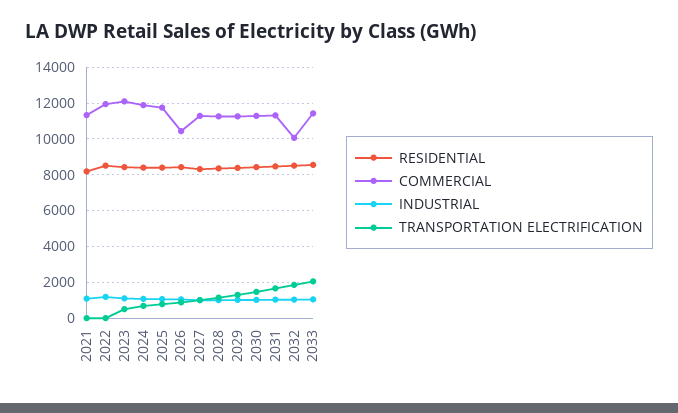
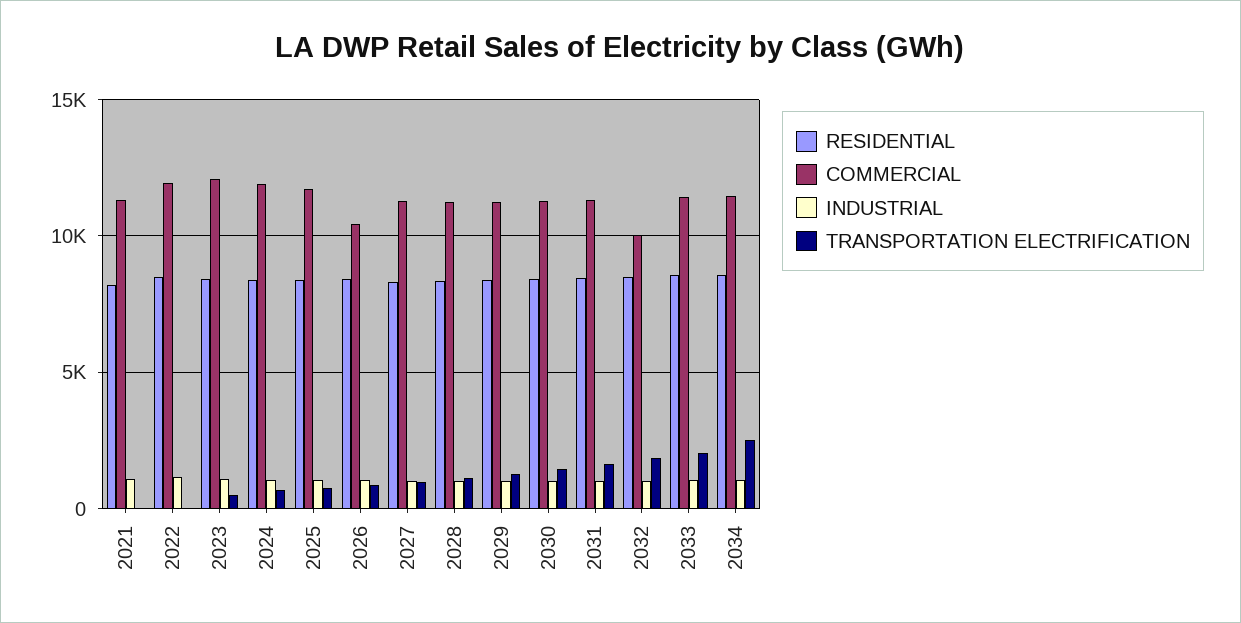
RESIDENTIAL, 2034: none -> 8500
COMMERCIAL, 2034: none -> 11500
INDUSTRIAL, 2034: none -> 1000
TRANSPORTATION ELECTRIFICATION, 2034: none -> 2500

